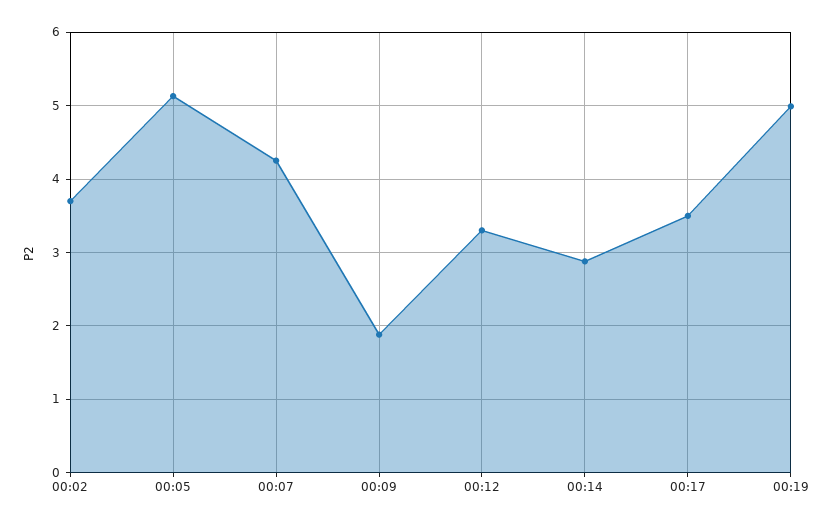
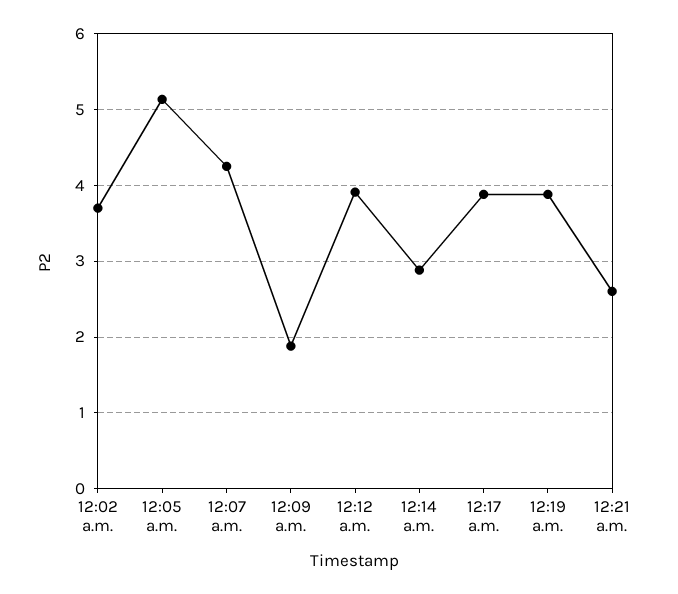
00:12: 3.3 -> 3.9
00:17: 3.5 -> 3.9
00:19: 5 -> 3.9
12:21 a.m.: none -> 2.6

